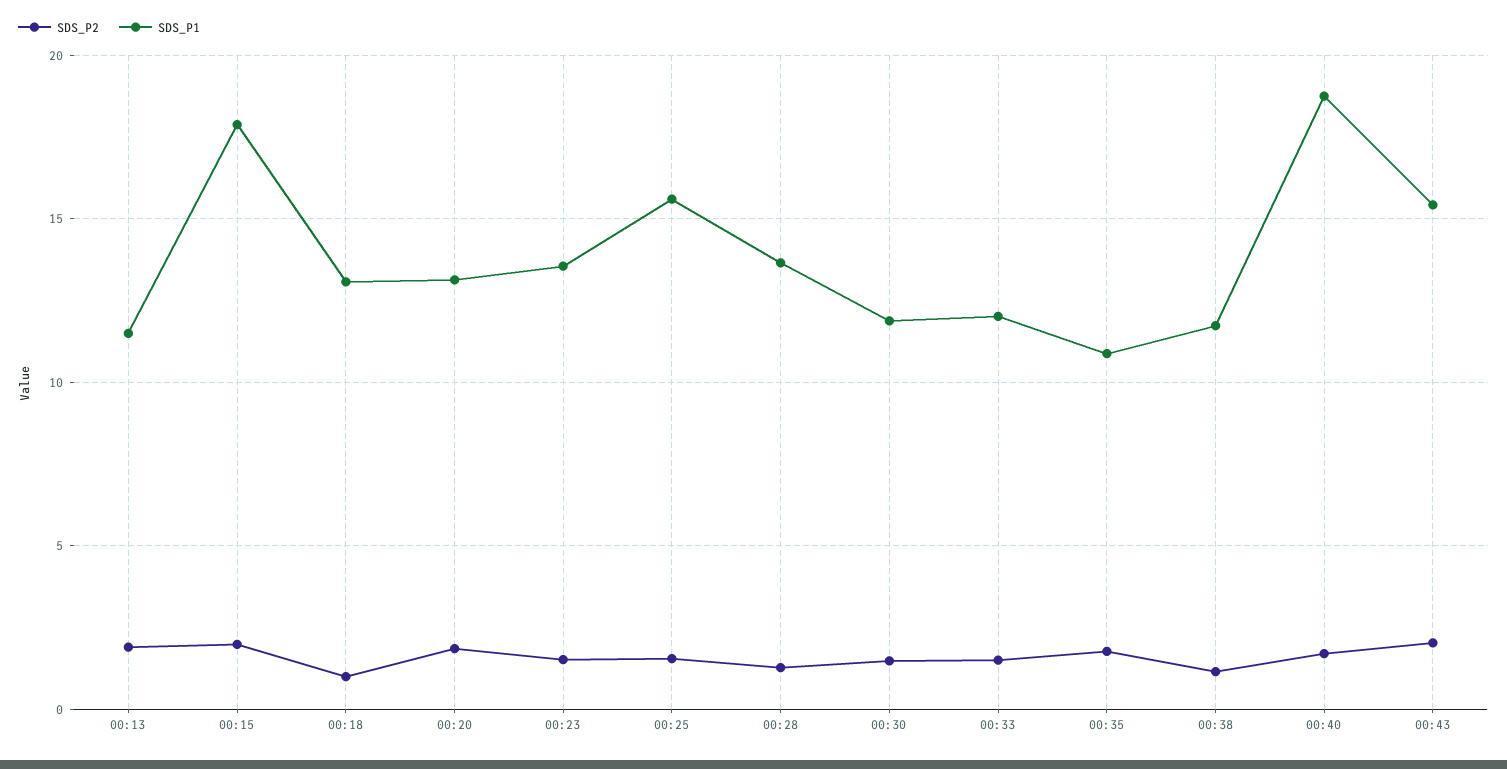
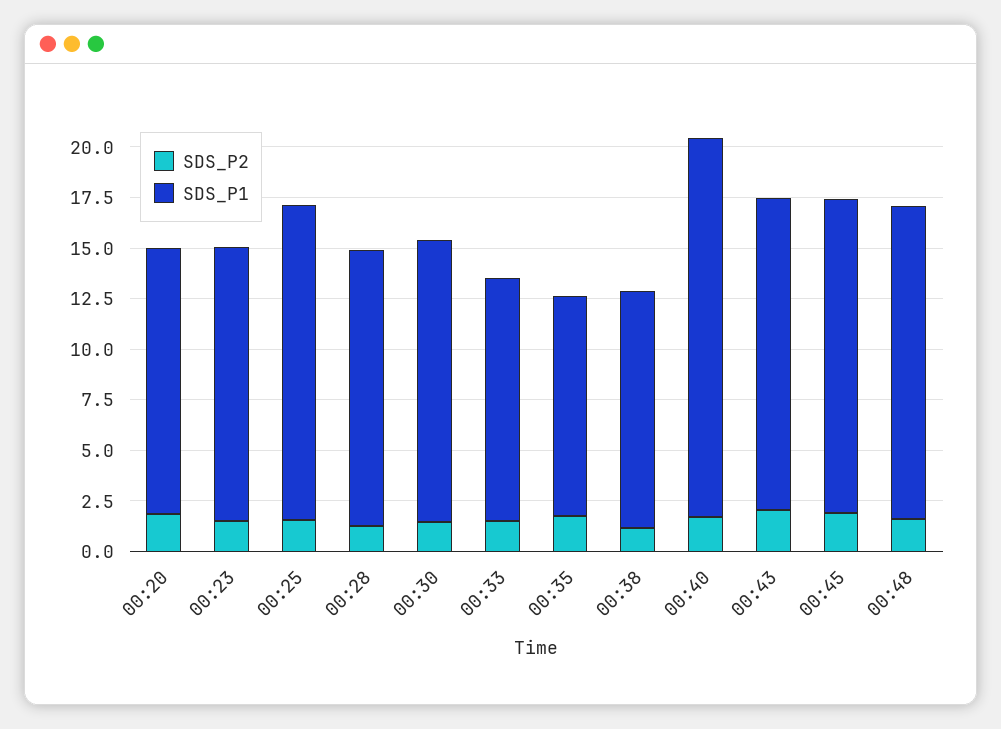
SDS_P2, 00:13: 2 -> none
SDS_P1, 00:13: 11.5 -> none
SDS_P2, 00:15: 2 -> none
SDS_P1, 00:15: 18 -> none
SDS_P2, 00:18: 1 -> none
SDS_P1, 00:18: 13 -> none
SDS_P1, 00:30: 12 -> 14
SDS_P2, 00:45: none -> 2
SDS_P1, 00:45: none -> 15.5
SDS_P2, 00:48: none -> 1.5
SDS_P1, 00:48: none -> 15.5

